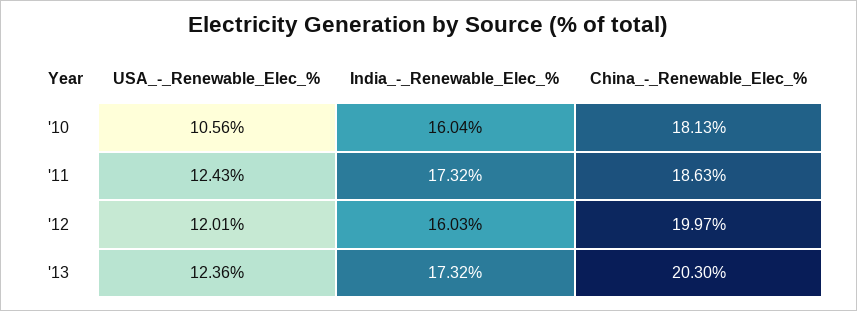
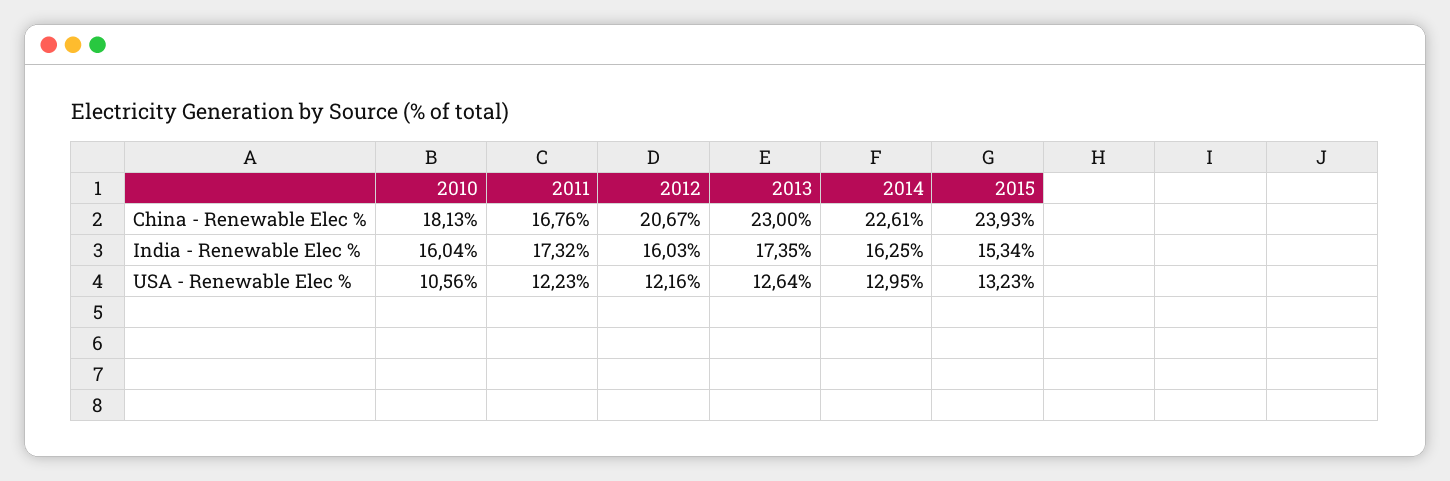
USA_-_Renewable_Elec_%, '11: 12.43 -> 12.23
China_-_Renewable_Elec_%, '11: 18.63 -> 16.76
USA_-_Renewable_Elec_%, '12: 12.01 -> 12.16
China_-_Renewable_Elec_%, '12: 19.97 -> 20.67
USA_-_Renewable_Elec_%, '13: 12.36 -> 12.64
India_-_Renewable_Elec_%, '13: 17.32 -> 17.35
China_-_Renewable_Elec_%, '13: 20.3 -> 23
China_-_Renewable_Elec_%, 2014: none -> 22.61
China_-_Renewable_Elec_%, 2015: none -> 23.93
India_-_Renewable_Elec_%, 2014: none -> 16.25
India_-_Renewable_Elec_%, 2015: none -> 15.34
USA_-_Renewable_Elec_%, 2014: none -> 12.95
USA_-_Renewable_Elec_%, 2015: none -> 13.23

